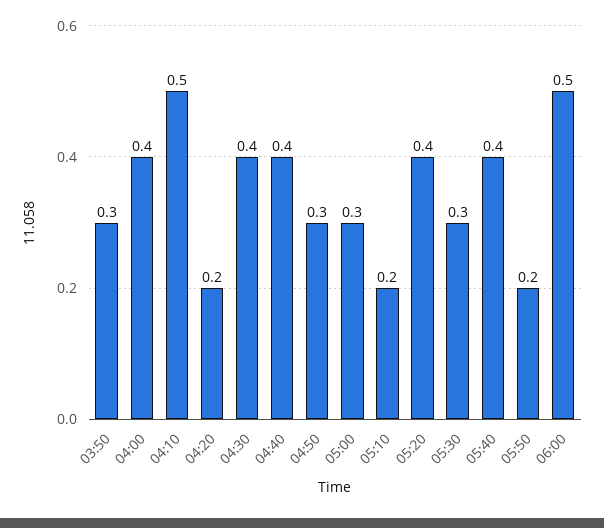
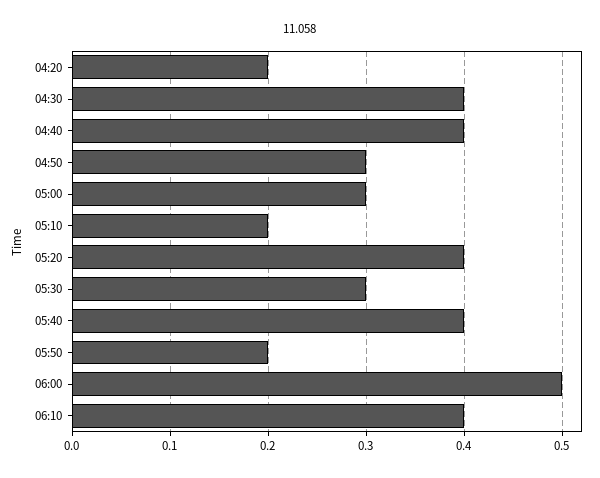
03:50: 0.3 -> none
04:00: 0.4 -> none
04:10: 0.5 -> none
06:10: none -> 0.4

